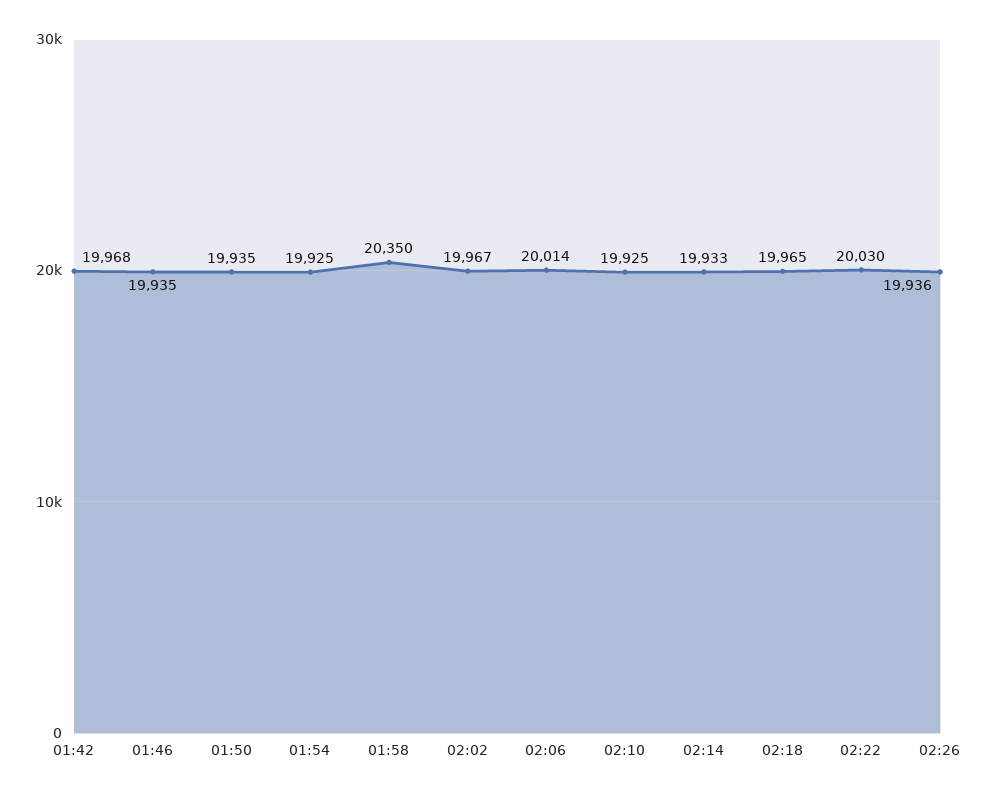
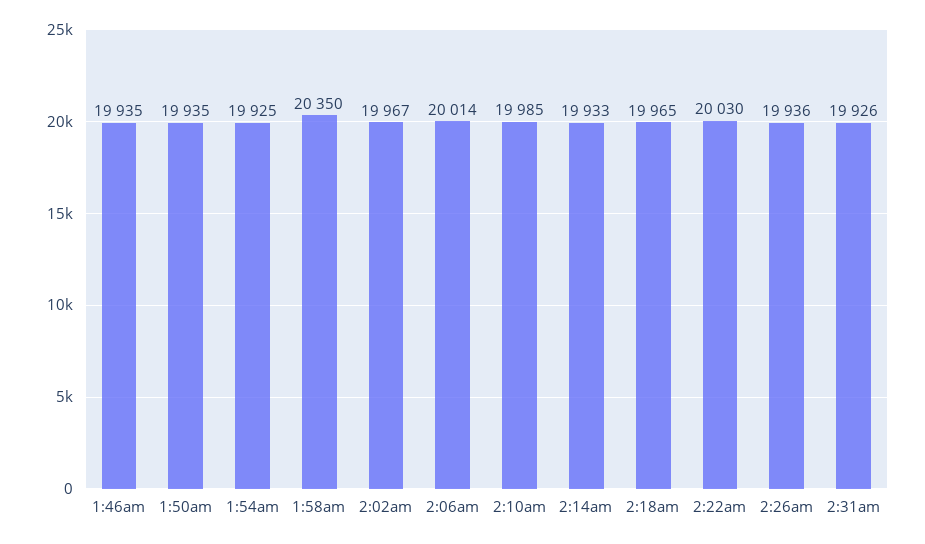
01:42: 19968 -> none
02:10: 19925 -> 19985
2:31am: none -> 19926

